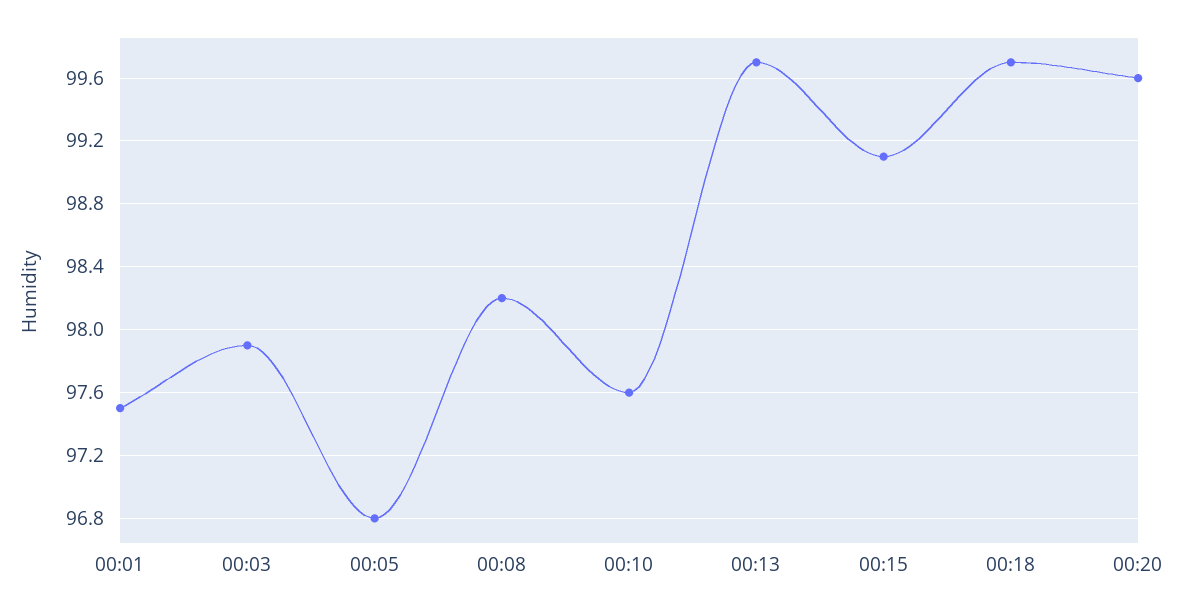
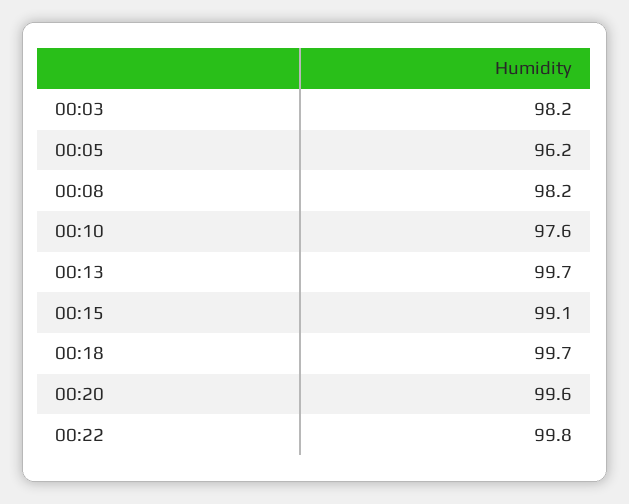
00:01: 97.5 -> none
00:03: 97.9 -> 98.2
00:05: 96.8 -> 96.2
00:22: none -> 99.8

